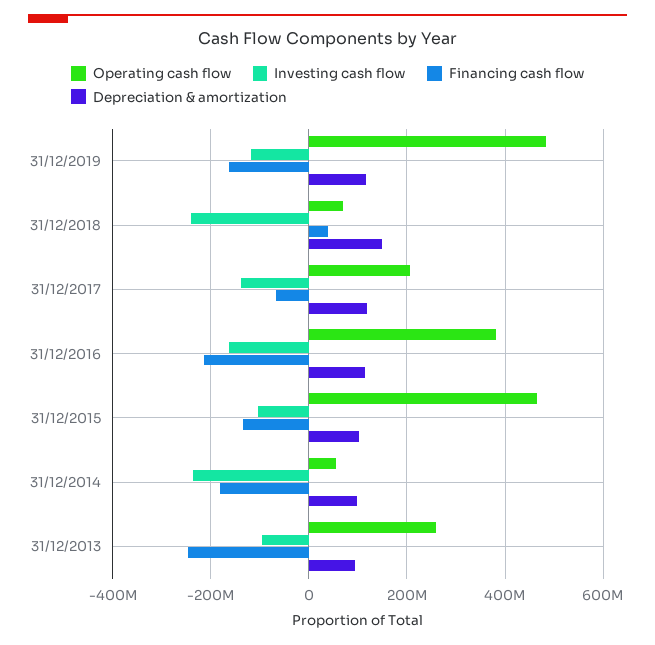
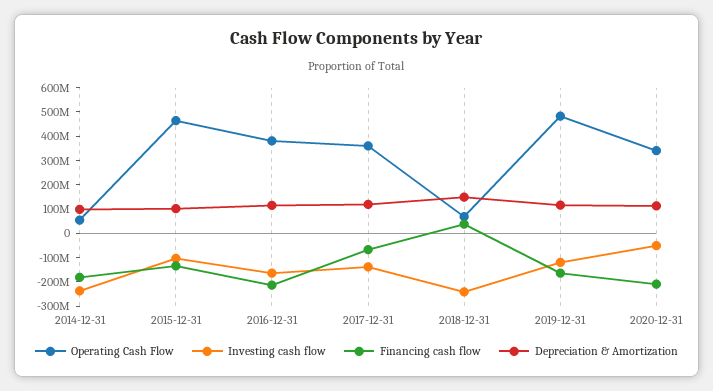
Operating cash flow, 31/12/2017: 200000000 -> 350000000
Operating cash flow, 31/12/2013: 260000000 -> none
Investing cash flow, 31/12/2013: -100000000 -> none
Financing cash flow, 31/12/2013: -240000000 -> none
Depreciation & amortization, 31/12/2013: 100000000 -> none
Operating cash flow, 2020-12-31: none -> 350000000
Investing cash flow, 2020-12-31: none -> -50000000
Financing cash flow, 2020-12-31: none -> -200000000
Depreciation & amortization, 2020-12-31: none -> 100000000

